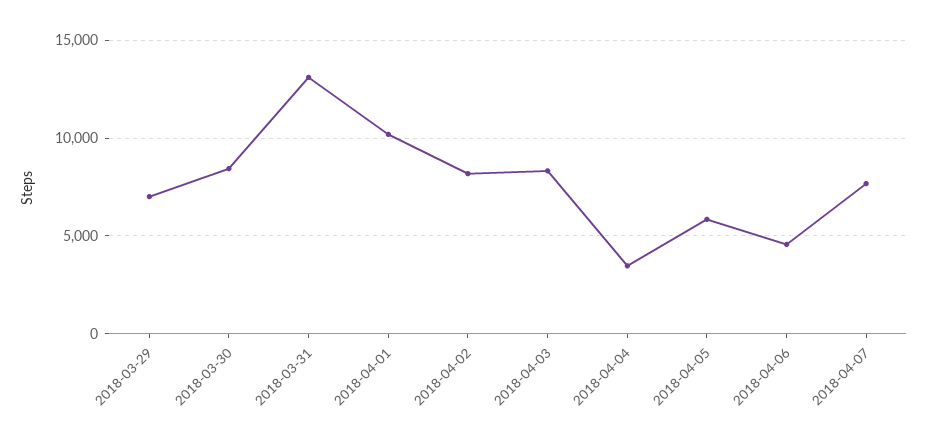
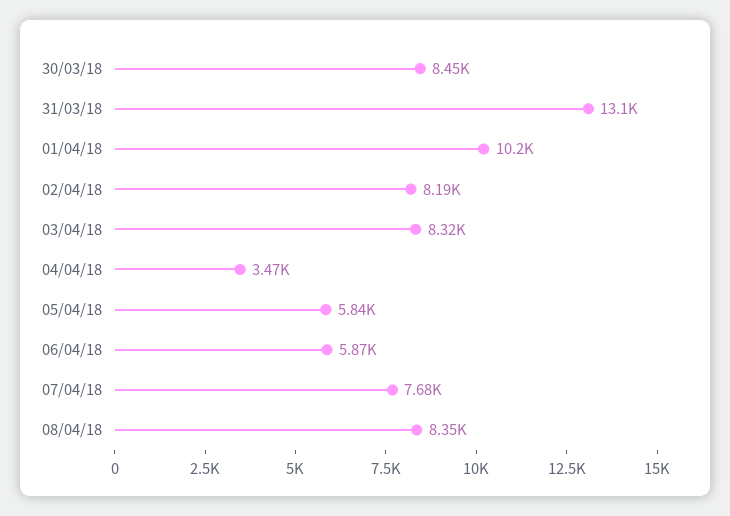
2018-03-29: 7000 -> none
2018-04-06: 4500 -> 5870
08/04/18: none -> 8350

